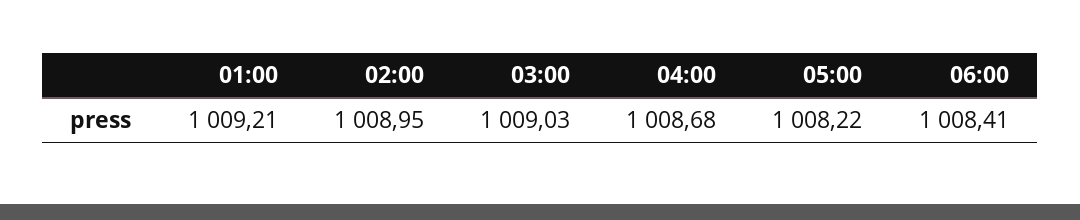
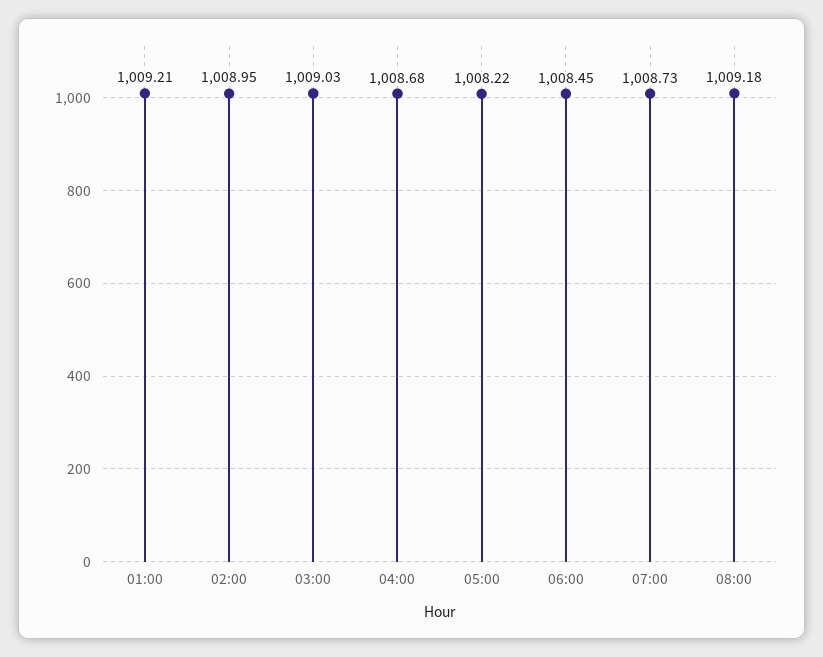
06:00: 1008.41 -> 1008.45
07:00: none -> 1008.73
08:00: none -> 1009.18

